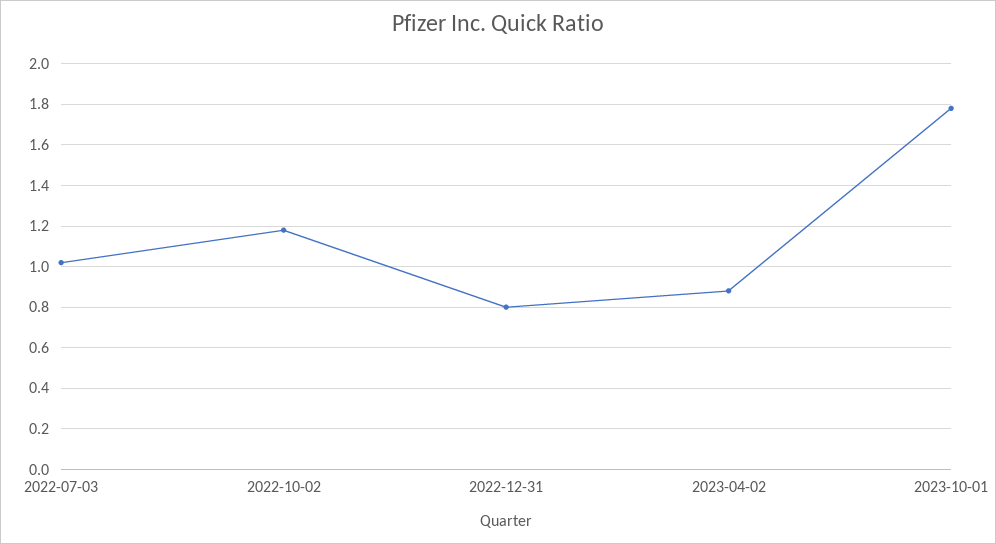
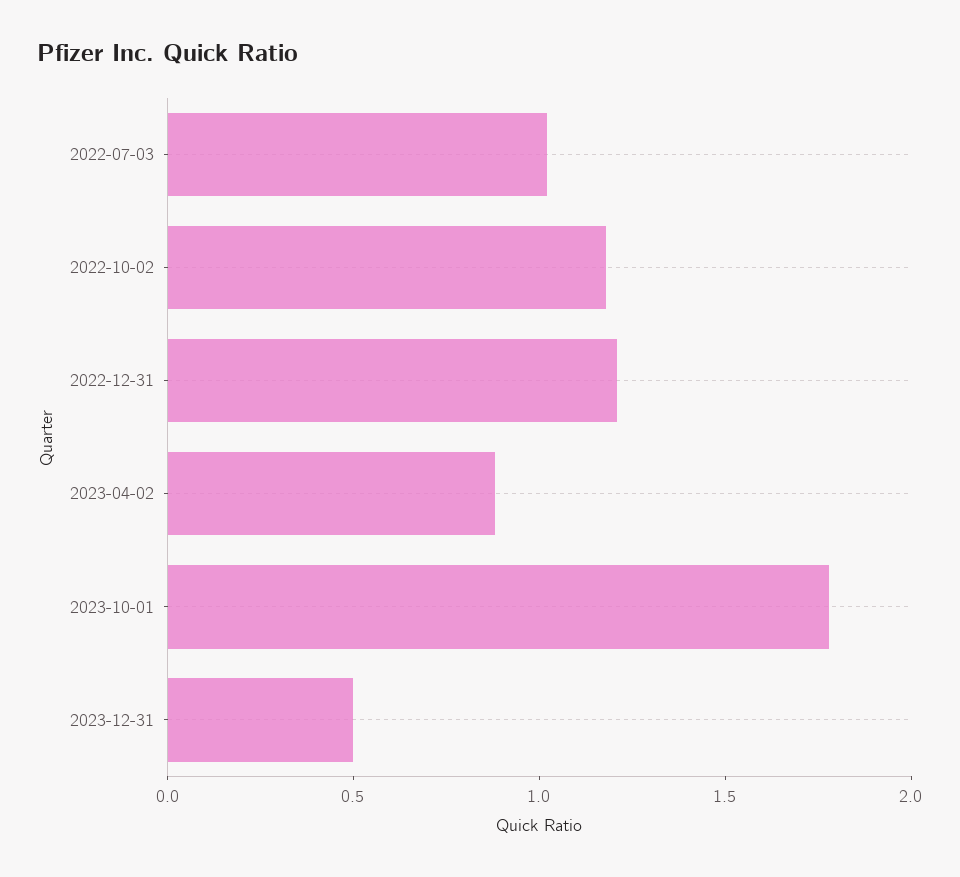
2022-12-31: 0.8 -> 1.2
2023-12-31: none -> 0.5

